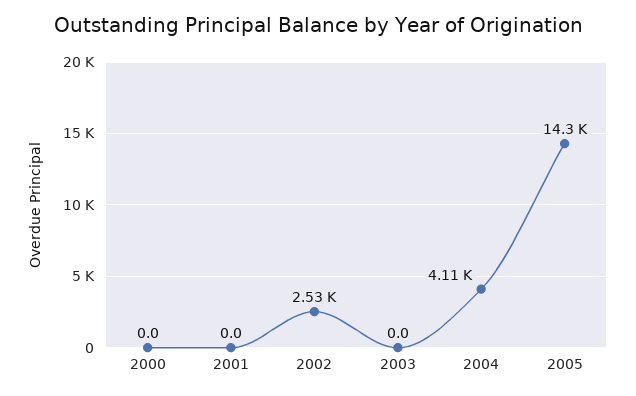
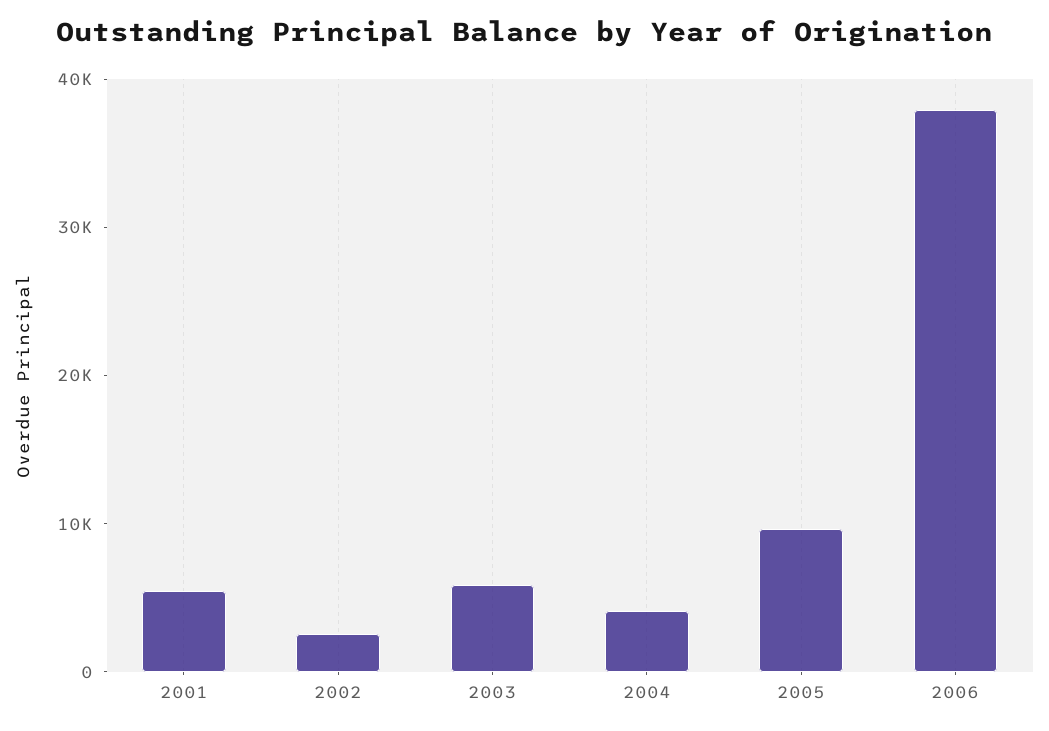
2000: 0 -> none
2001: 0 -> 6000
2003: 0 -> 6000
2005: 14300 -> 10000
2006: none -> 38000

